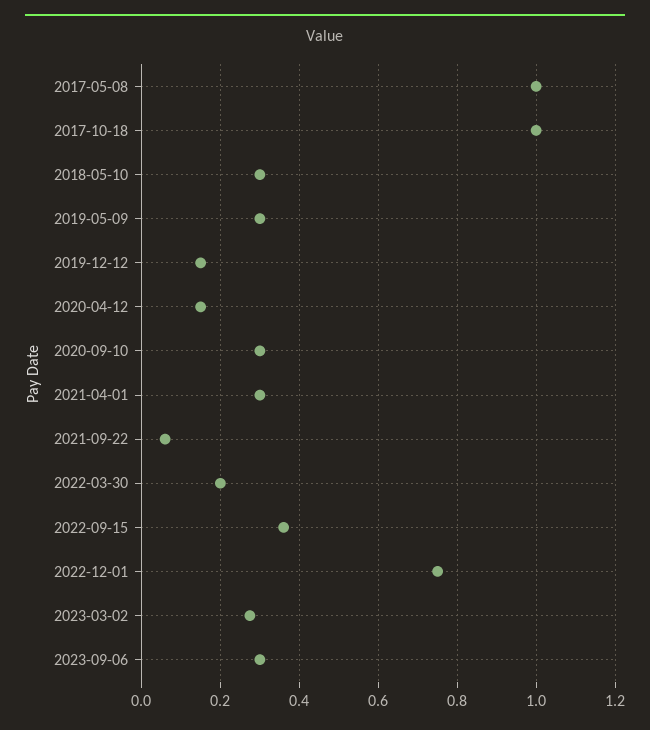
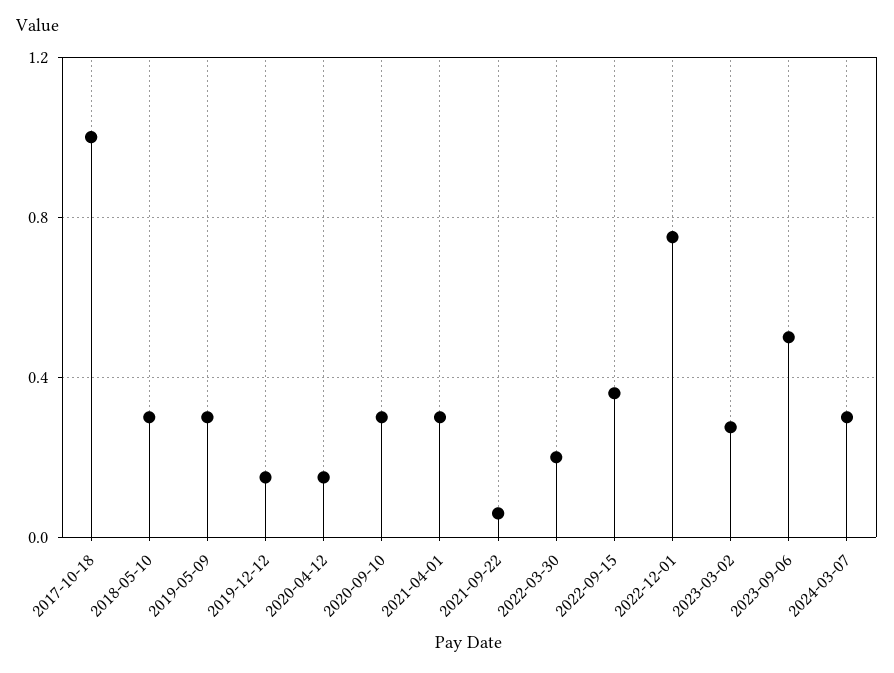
2017-05-08: 1 -> none
2023-09-06: 0.3 -> 0.5
2024-03-07: none -> 0.3

